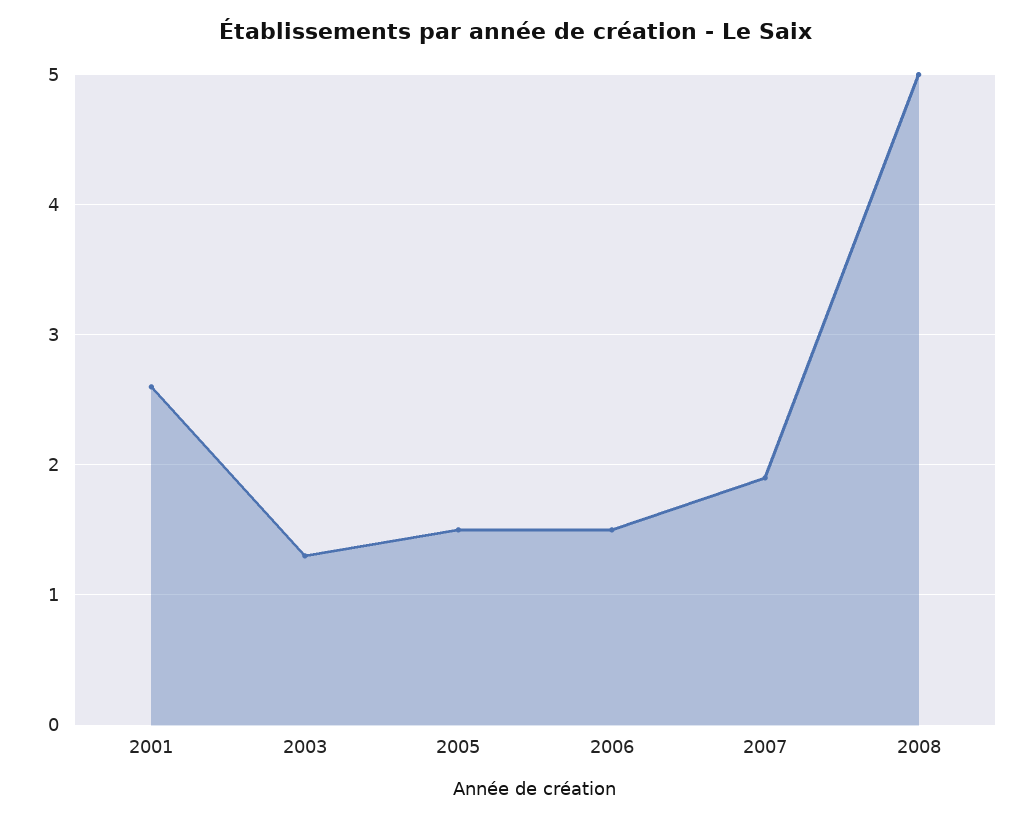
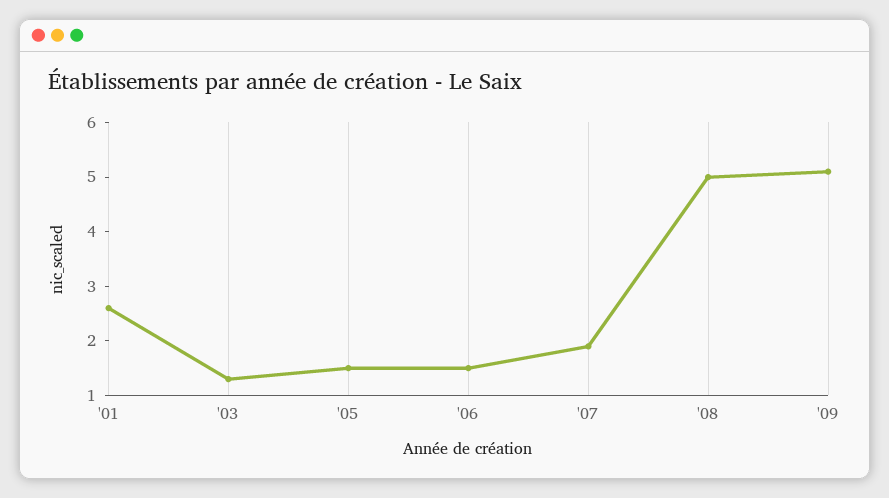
'09: none -> 5

